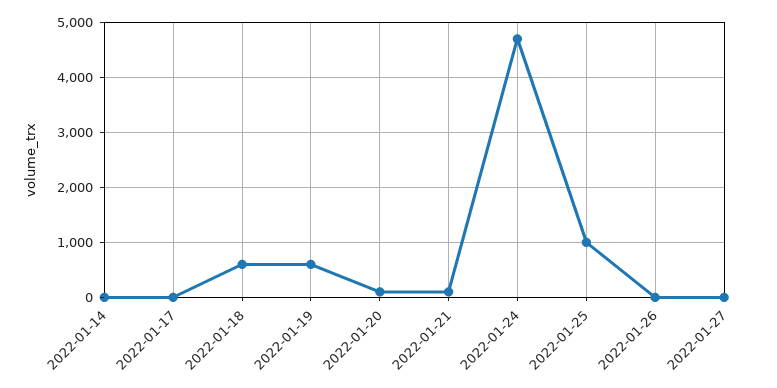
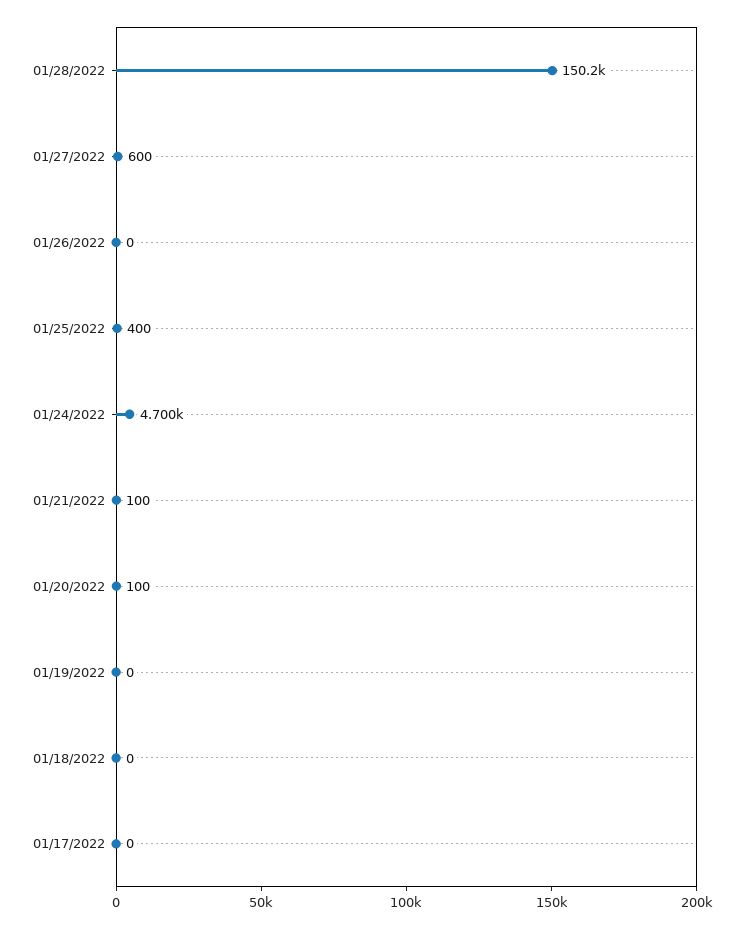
2022-01-14: 0 -> none
2022-01-18: 600 -> 0
2022-01-19: 600 -> 0
2022-01-25: 1000 -> 400
2022-01-27: 0 -> 600
01/28/2022: none -> 150200

